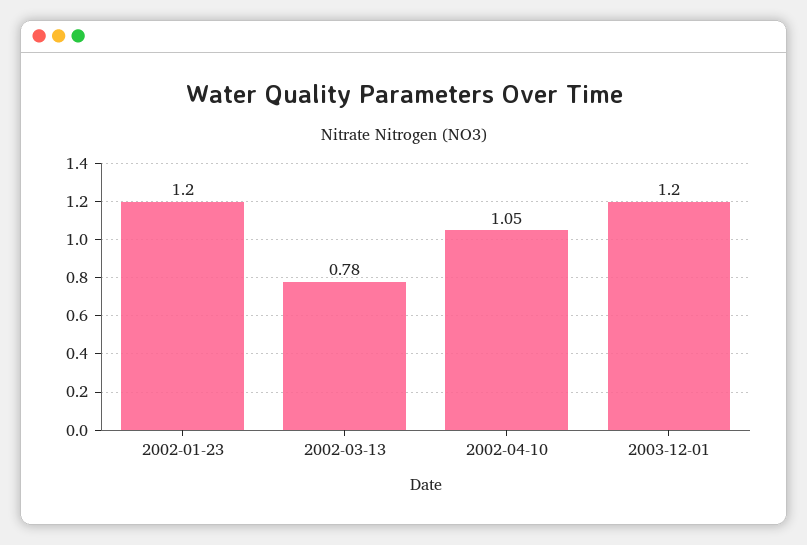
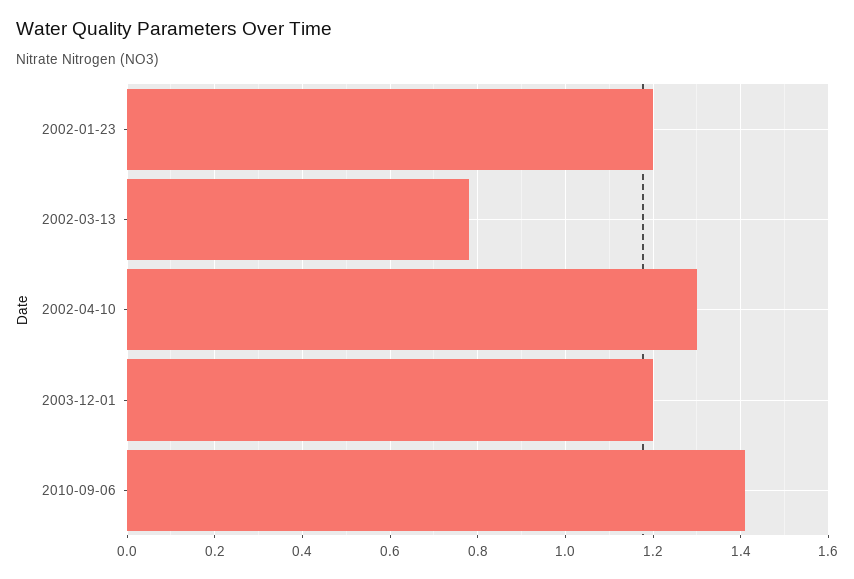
2002-04-10: 1.05 -> 1.3
2010-09-06: none -> 1.4

